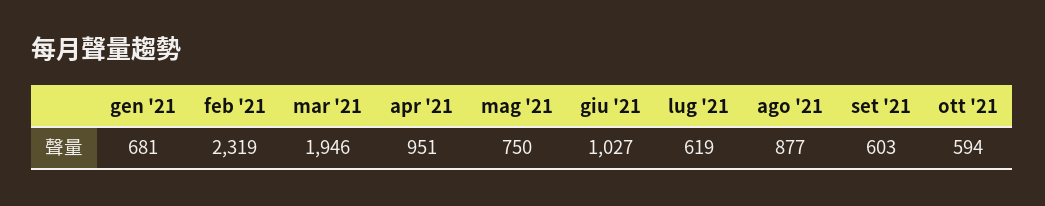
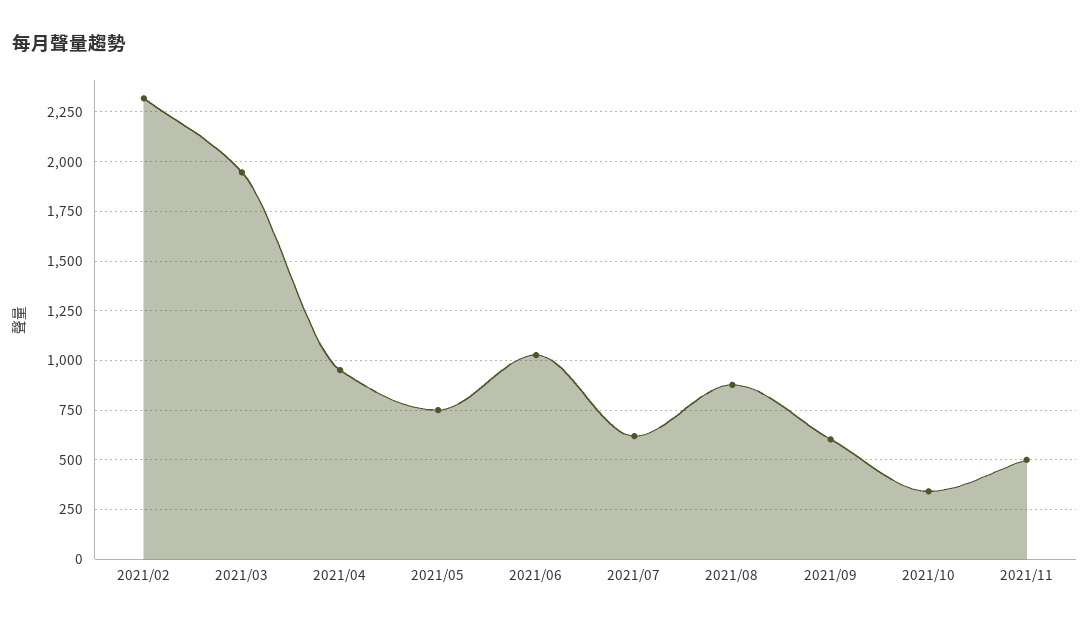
gen '21: 681 -> none
ott '21: 594 -> 350
2021/11: none -> 500

